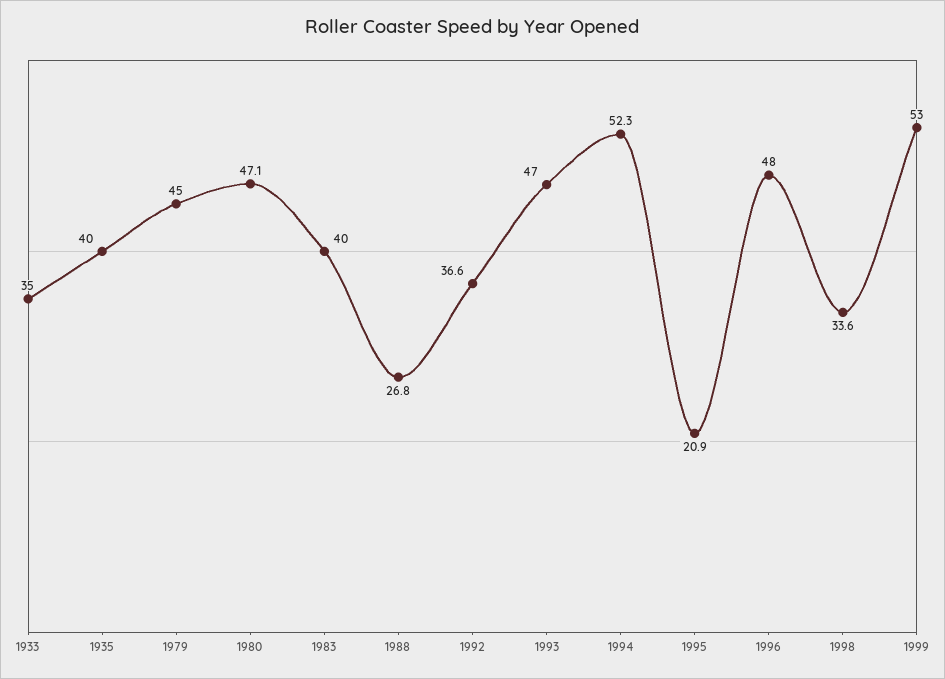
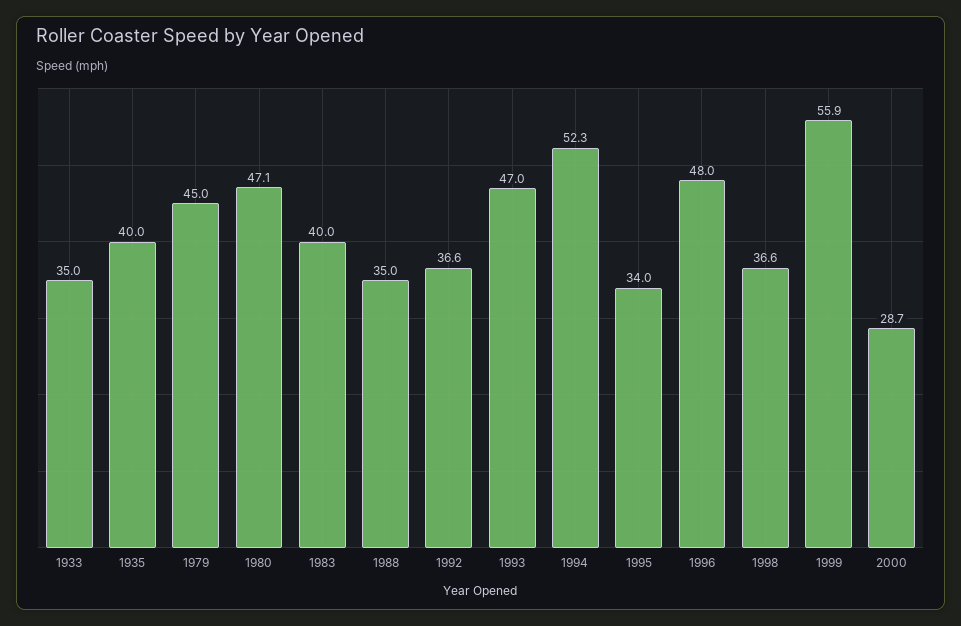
1988: 26.8 -> 35
1995: 20.9 -> 34
1998: 33.6 -> 36.6
1999: 53 -> 55.9
2000: none -> 28.7

